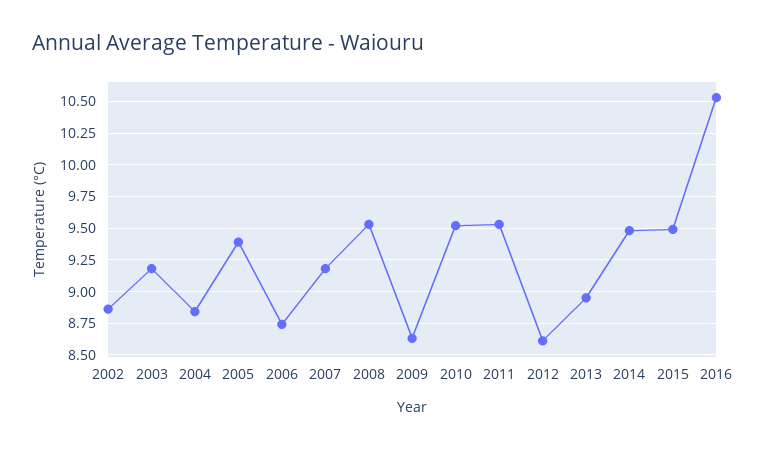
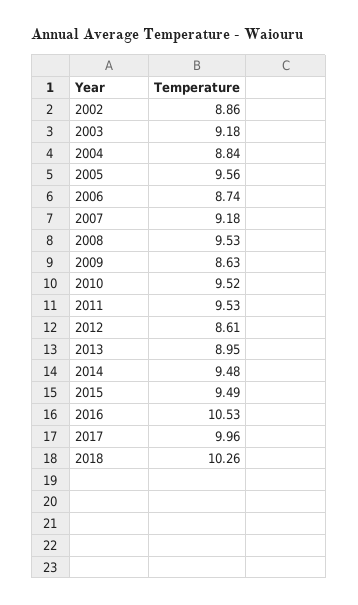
2005: 9.4 -> 9.56
2017: none -> 9.96
2018: none -> 10.26

